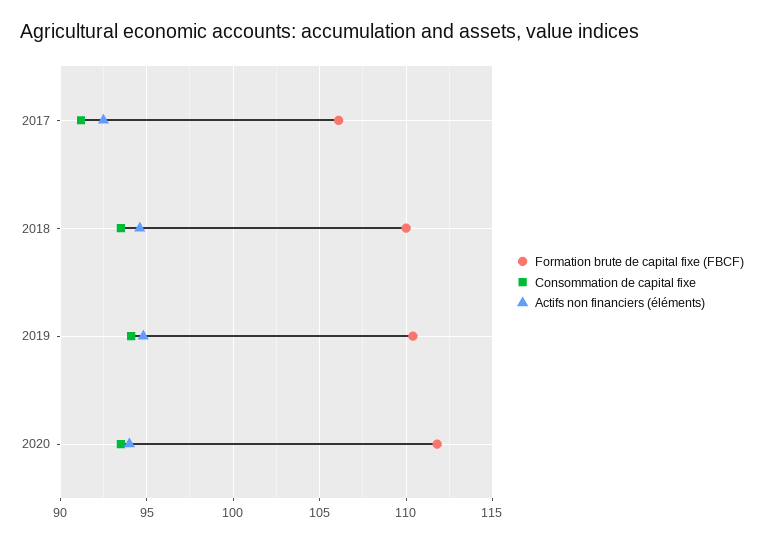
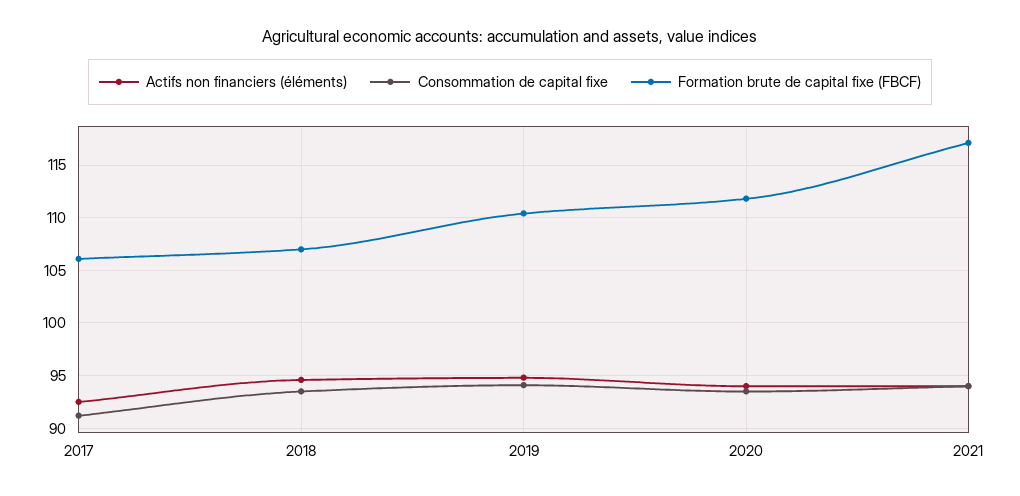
Formation brute de capital fixe (FBCF), 2018: 110 -> 107
Actifs non financiers (éléments), 2021: none -> 94
Consommation de capital fixe, 2021: none -> 94
Formation brute de capital fixe (FBCF), 2021: none -> 117

